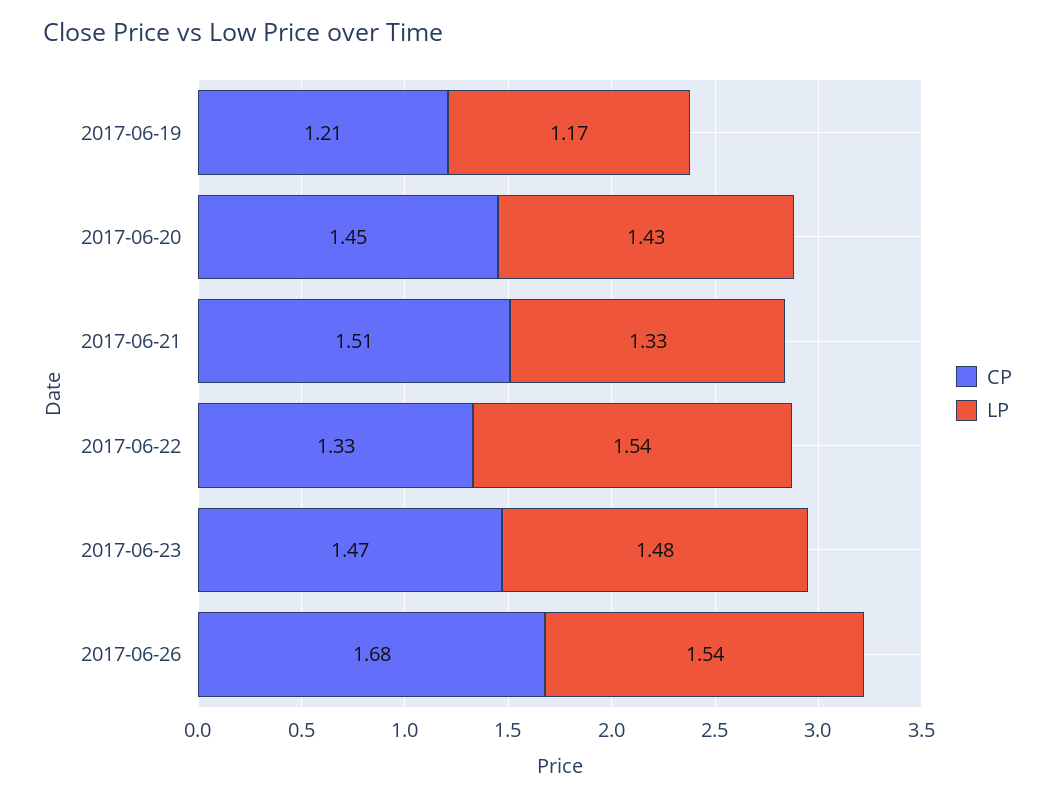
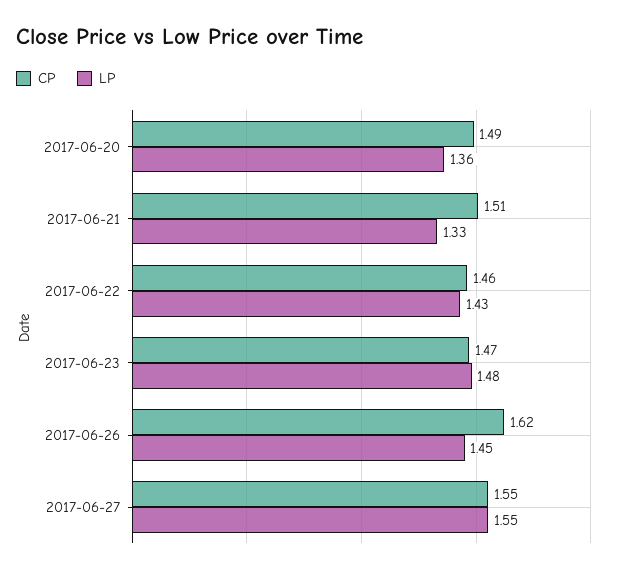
CP, 2017-06-19: 1.21 -> none
LP, 2017-06-19: 1.17 -> none
CP, 2017-06-20: 1.45 -> 1.49
LP, 2017-06-20: 1.43 -> 1.36
CP, 2017-06-22: 1.33 -> 1.46
LP, 2017-06-22: 1.54 -> 1.43
CP, 2017-06-26: 1.68 -> 1.62
LP, 2017-06-26: 1.54 -> 1.45
CP, 2017-06-27: none -> 1.55
LP, 2017-06-27: none -> 1.55

